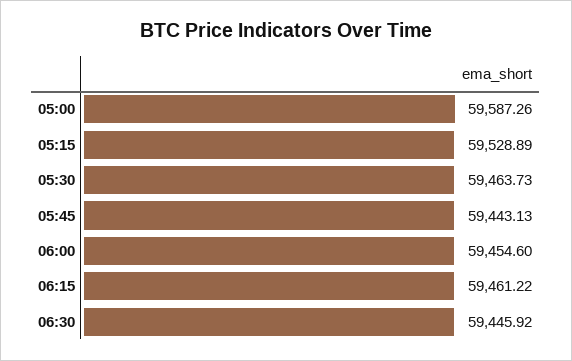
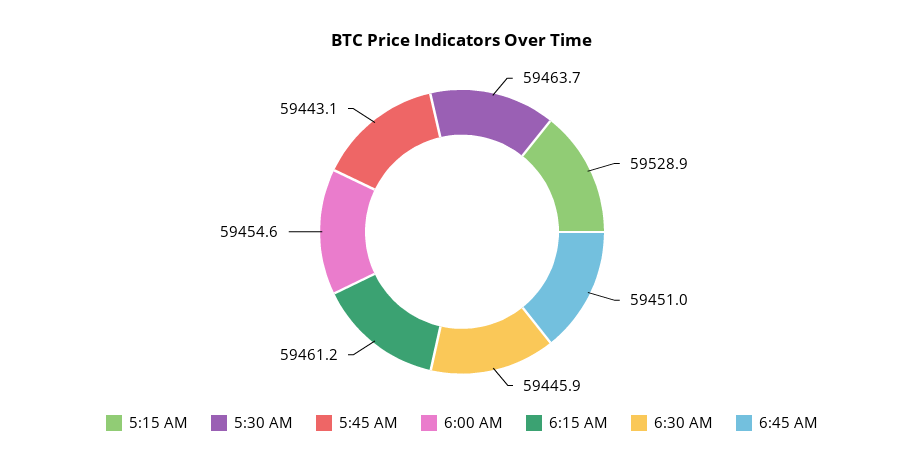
05:00: 59587.26 -> none
6:45 AM: none -> 59451

